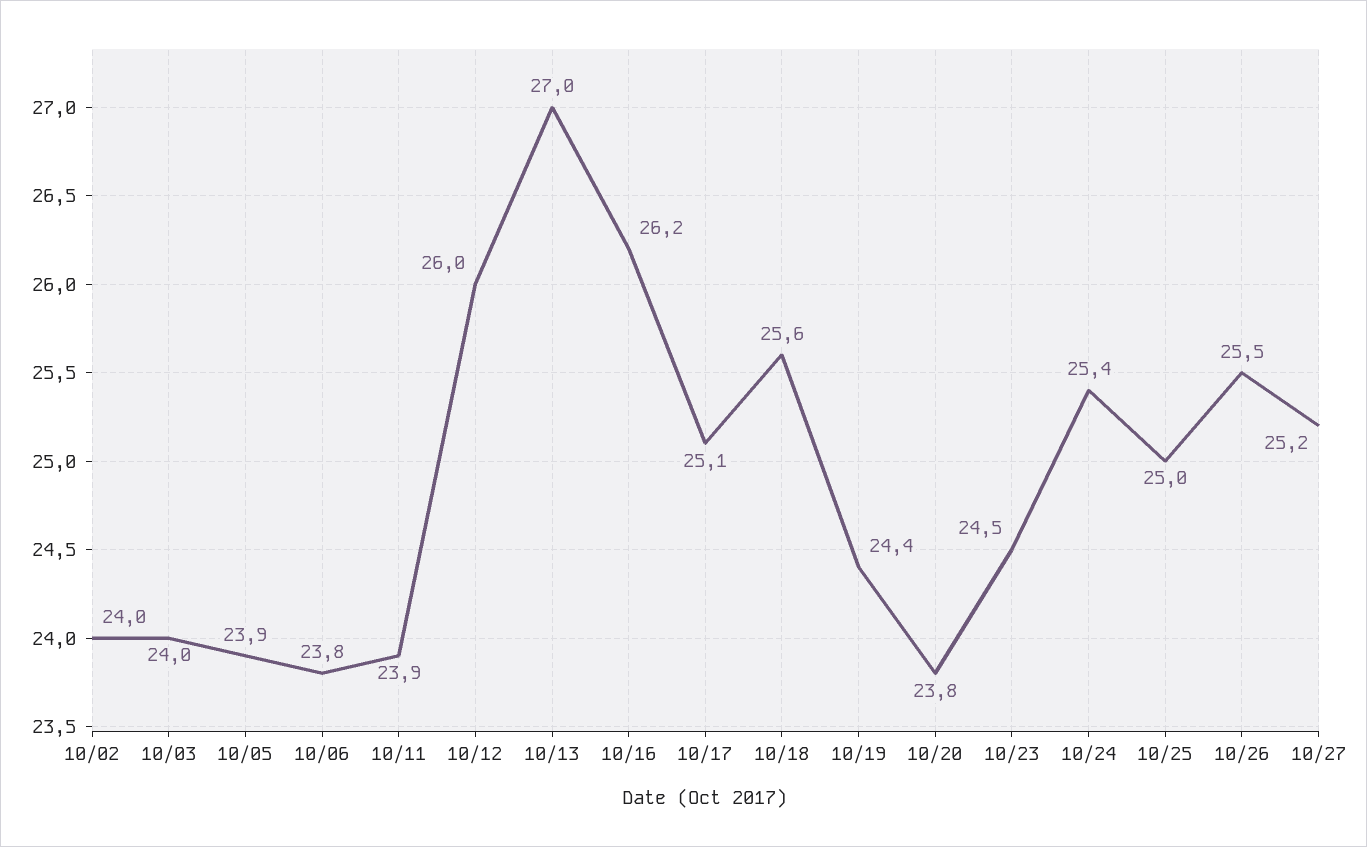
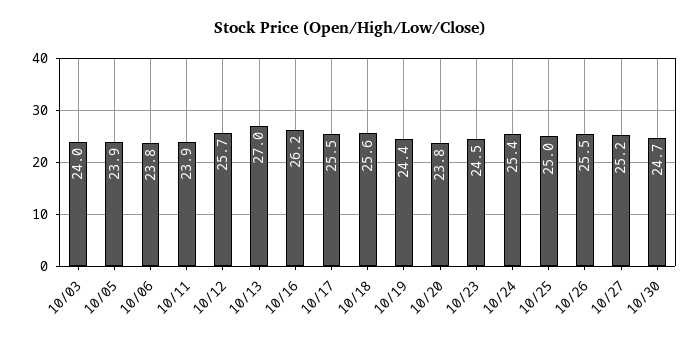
10/02: 24 -> none
10/12: 26 -> 25.7
10/17: 25.1 -> 25.5
10/30: none -> 24.7

